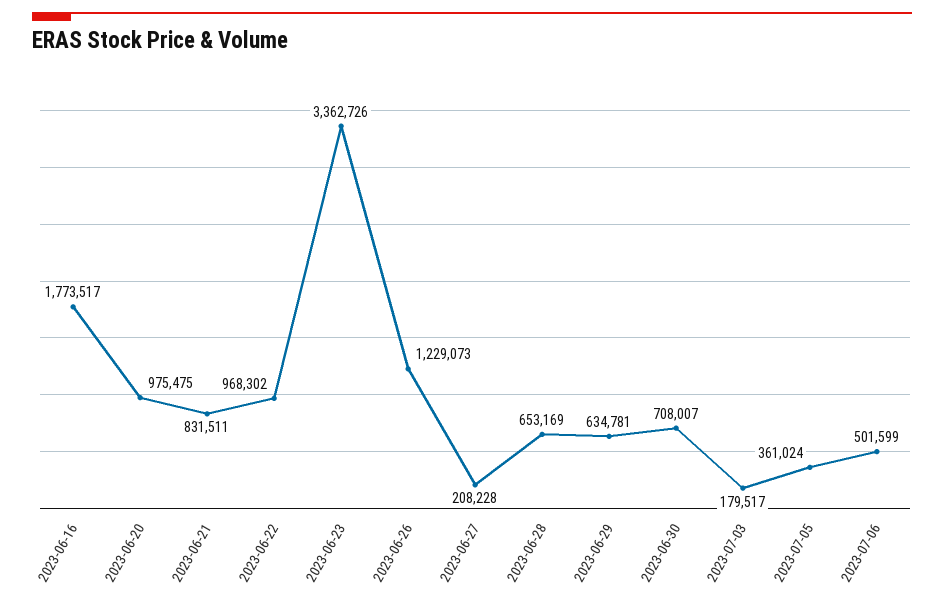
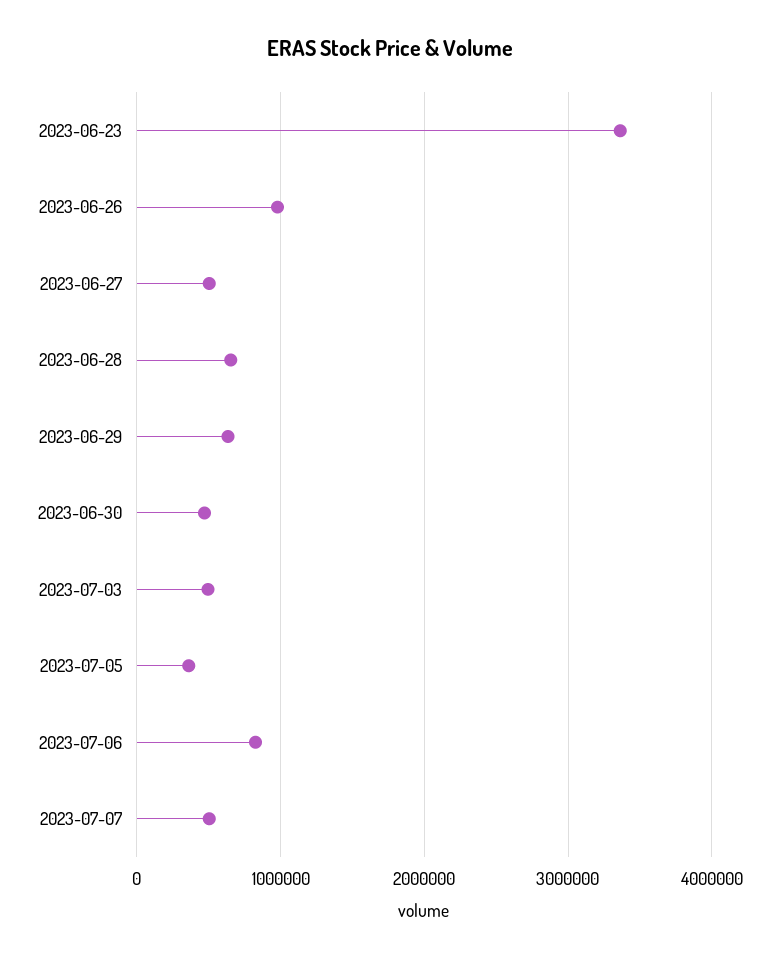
2023-06-16: 1773517 -> none
2023-06-20: 975475 -> none
2023-06-21: 831511 -> none
2023-06-22: 968302 -> none
2023-06-26: 1229073 -> 1000000
2023-06-27: 208228 -> 500000
2023-06-30: 708007 -> 500000
2023-07-03: 179517 -> 500000
2023-07-06: 501599 -> 800000
2023-07-07: none -> 500000

